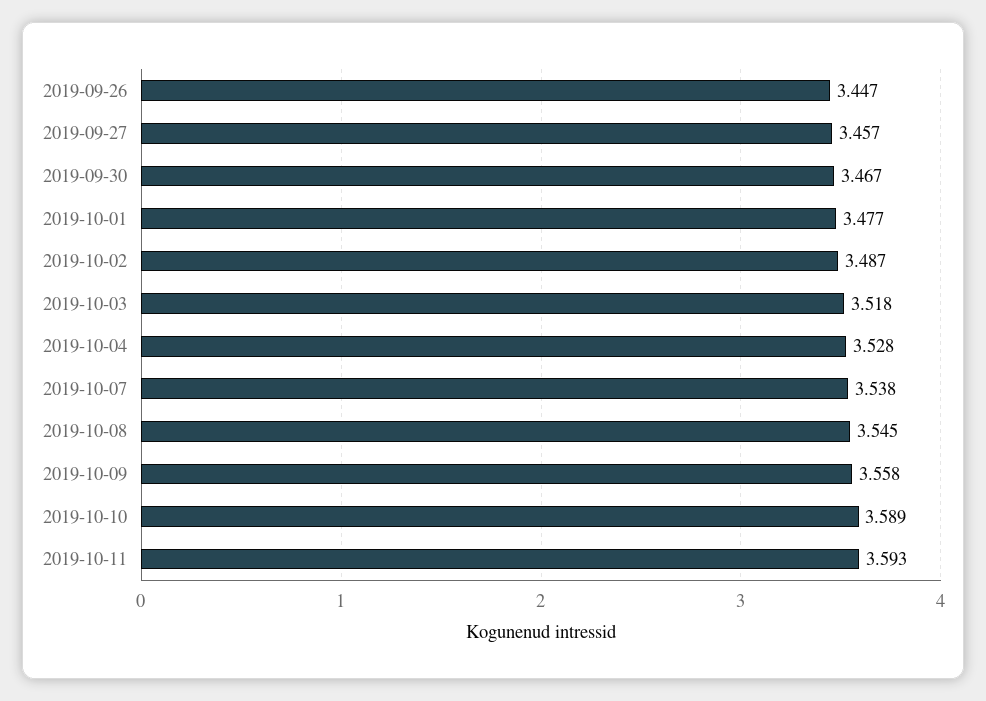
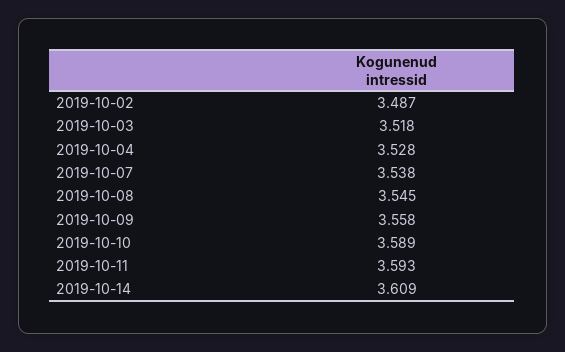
2019-09-26: 3.447 -> none
2019-09-27: 3.457 -> none
2019-09-30: 3.467 -> none
2019-10-01: 3.477 -> none
2019-10-14: none -> 3.609

